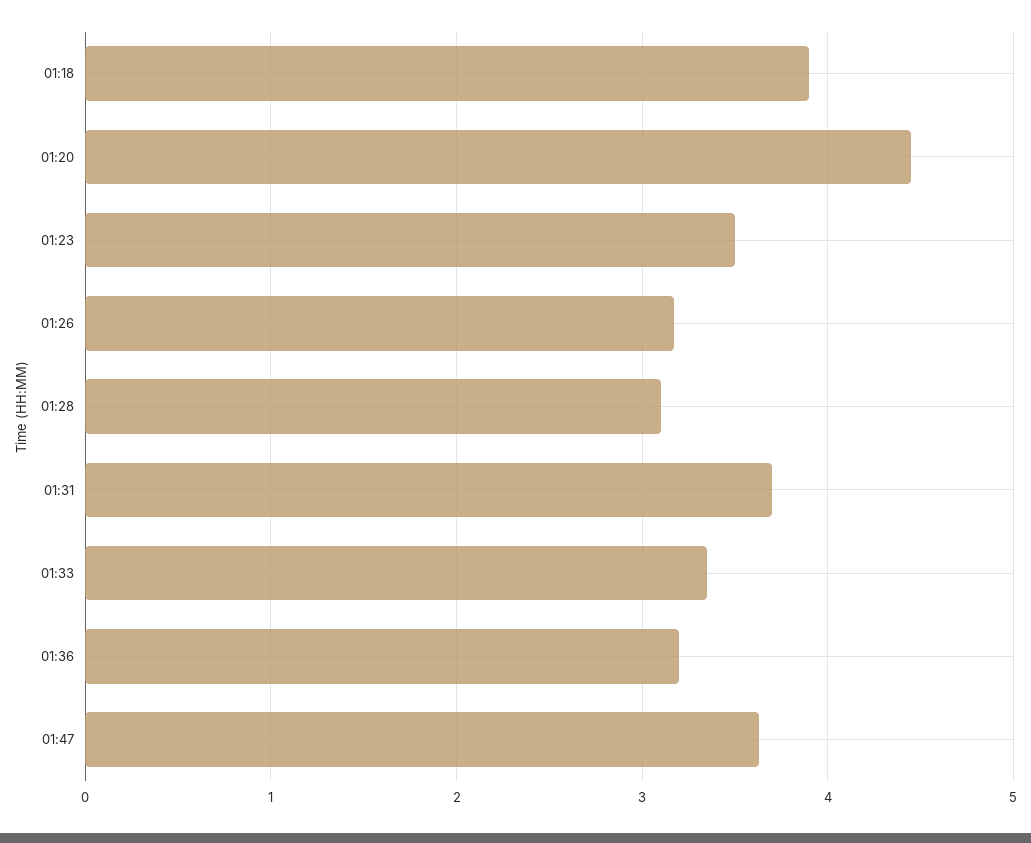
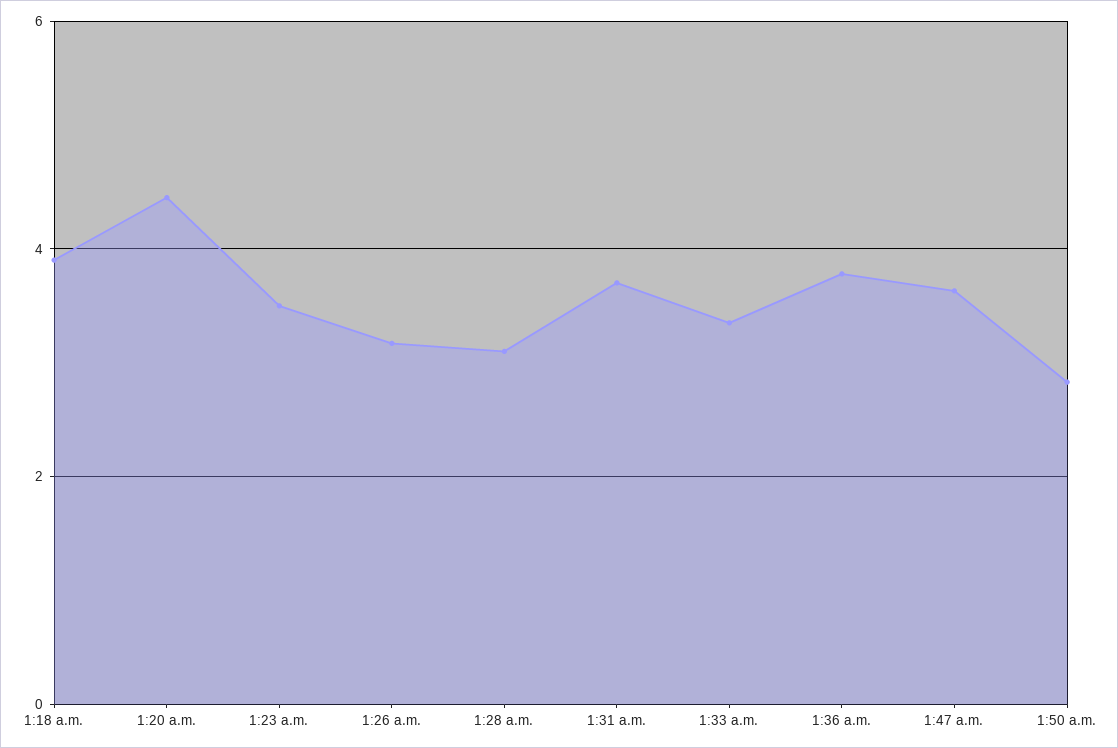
01:36: 3.2 -> 3.8
1:50 a.m.: none -> 2.8

